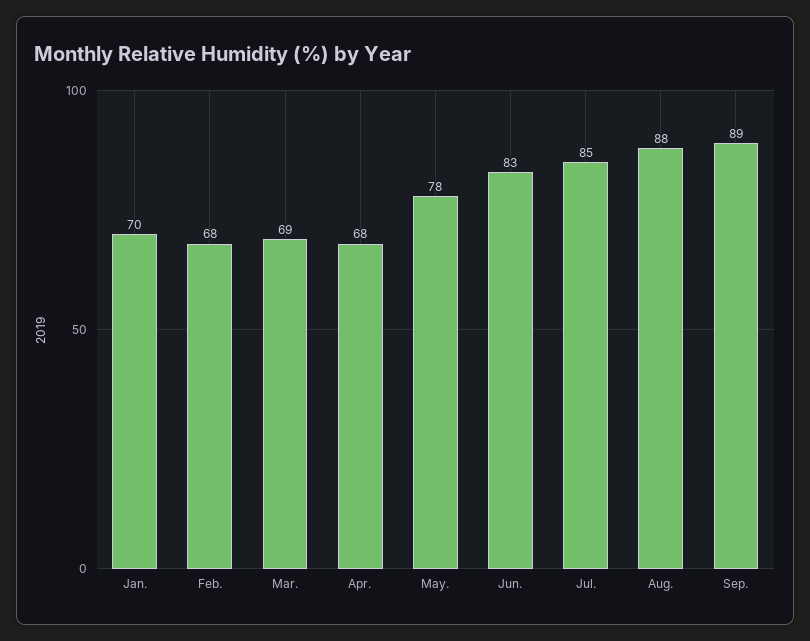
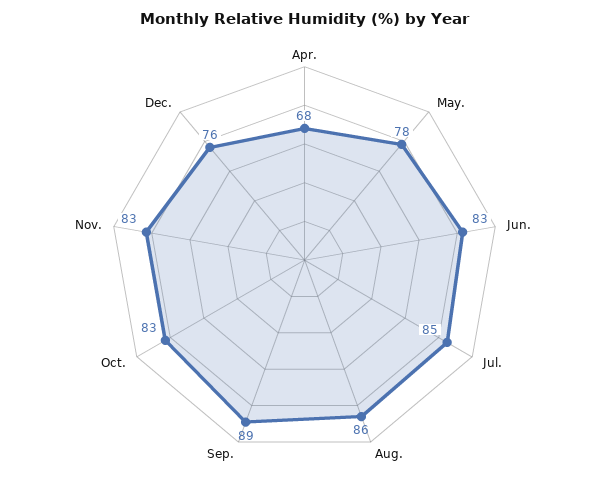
Jan.: 70 -> none
Feb.: 68 -> none
Mar.: 69 -> none
Aug.: 88 -> 86
Oct.: none -> 83
Nov.: none -> 83
Dec.: none -> 76

